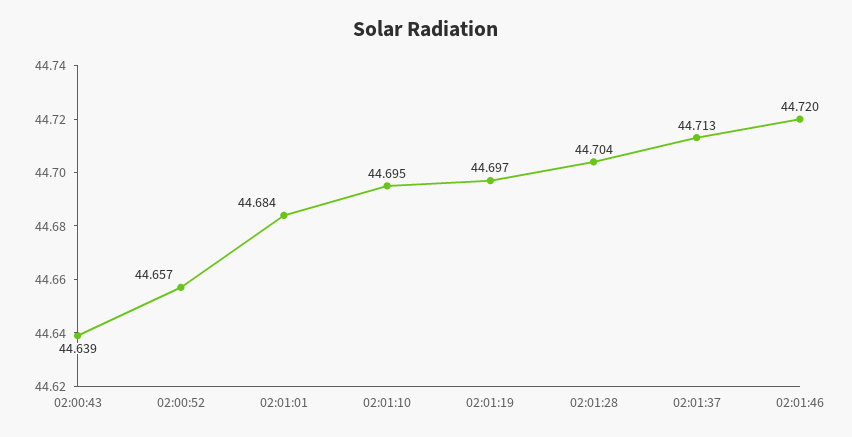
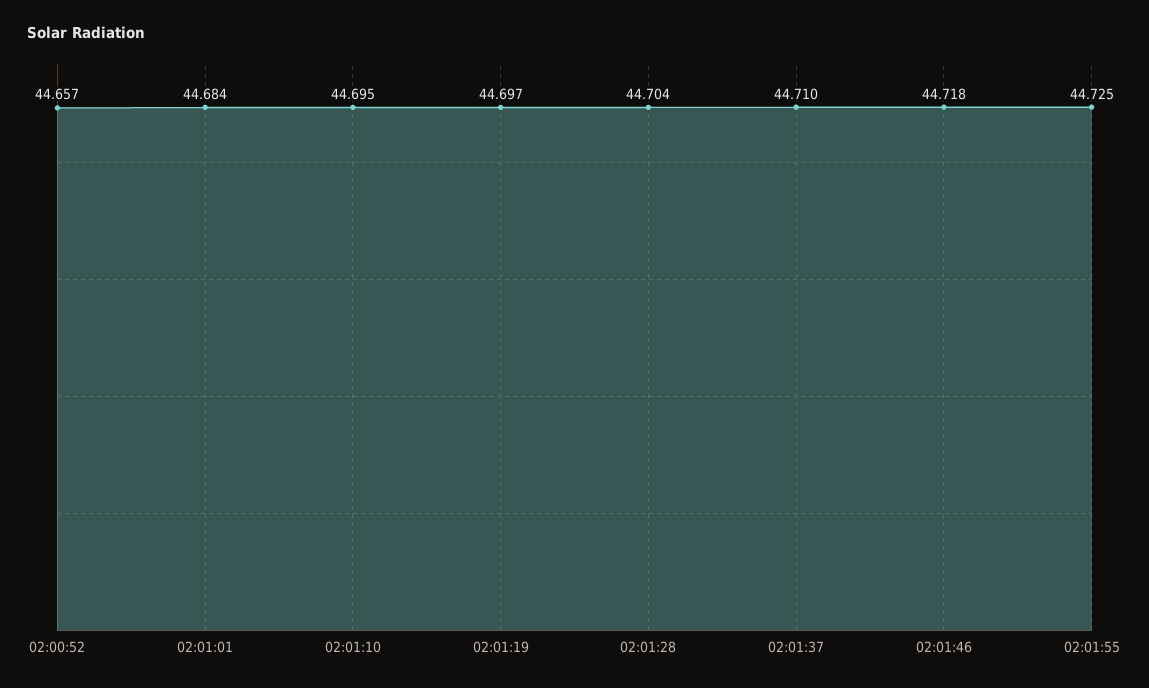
02:00:43: 44.639 -> none
02:01:37: 44.713 -> 44.71
02:01:46: 44.72 -> 44.718
02:01:55: none -> 44.725

